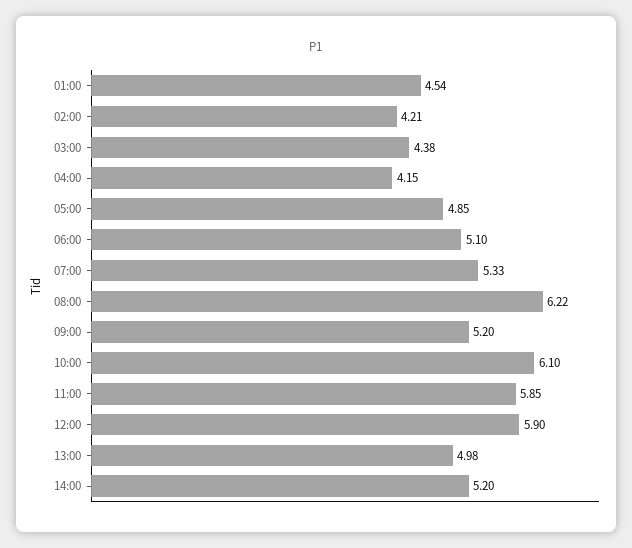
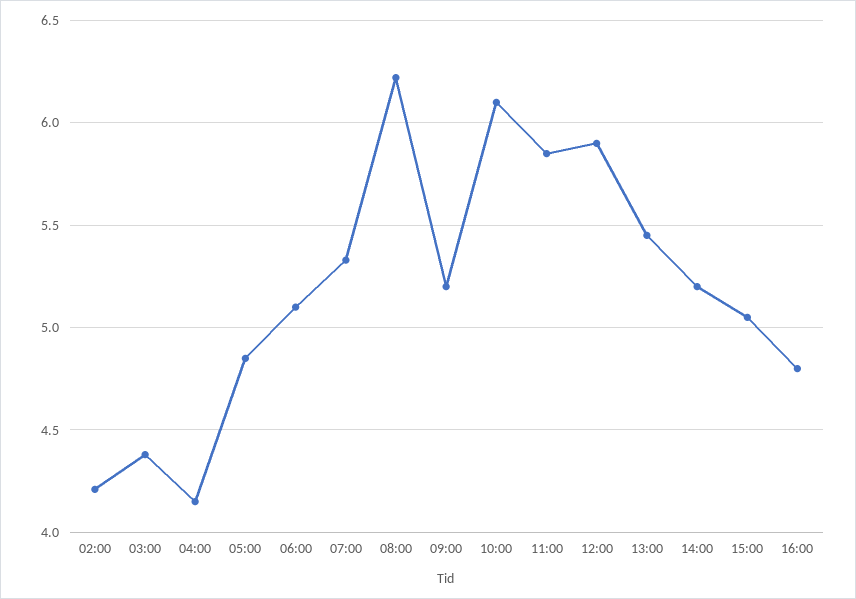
01:00: 4.54 -> none
13:00: 4.98 -> 5.45
15:00: none -> 5.05
16:00: none -> 4.8

